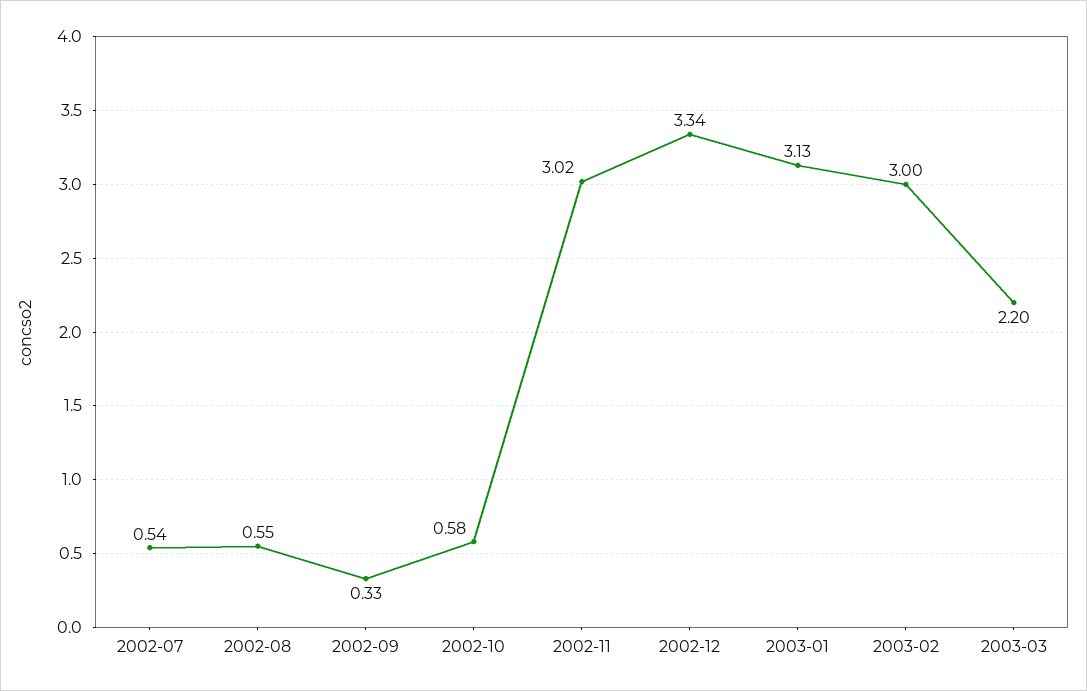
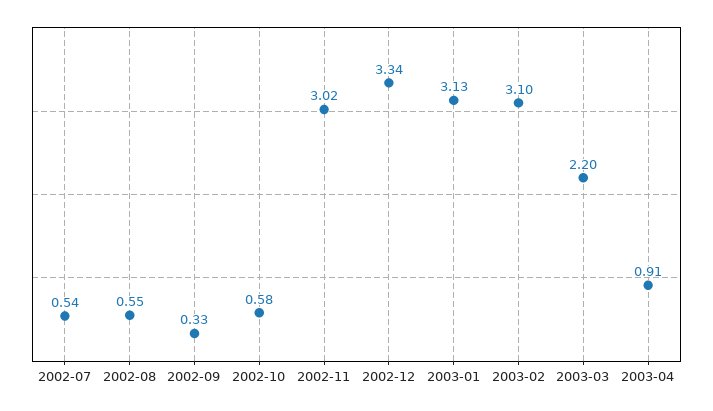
2003-02: 3 -> 3.1
2003-04: none -> 0.91

